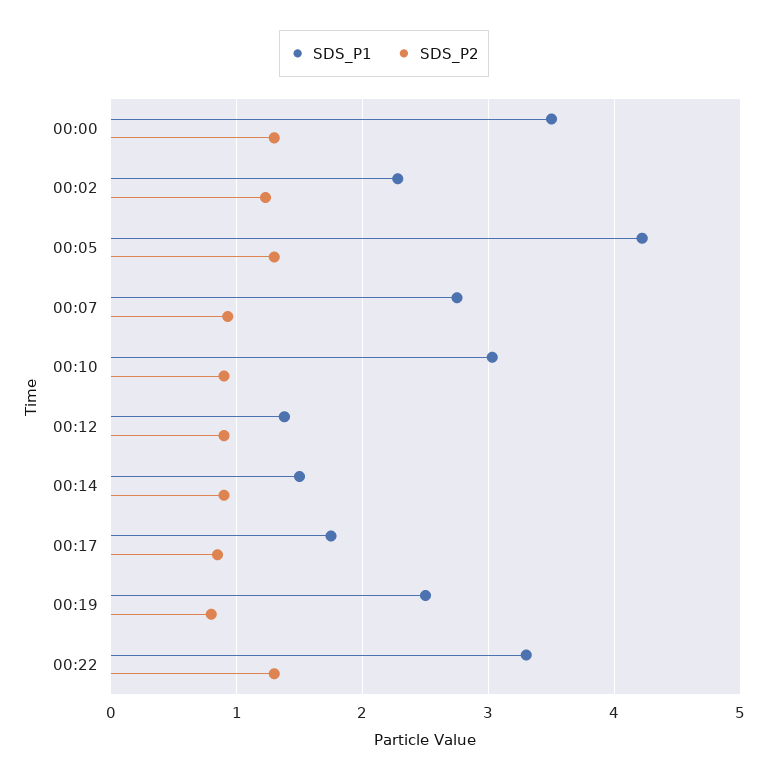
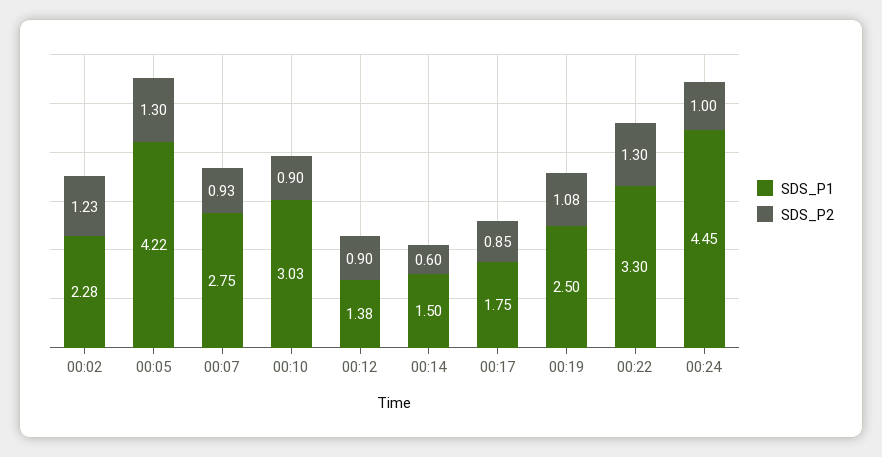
SDS_P1, 00:00: 3.5 -> none
SDS_P2, 00:00: 1.3 -> none
SDS_P2, 00:14: 0.9 -> 0.6
SDS_P2, 00:19: 0.8 -> 1.08
SDS_P1, 00:24: none -> 4.45
SDS_P2, 00:24: none -> 1

